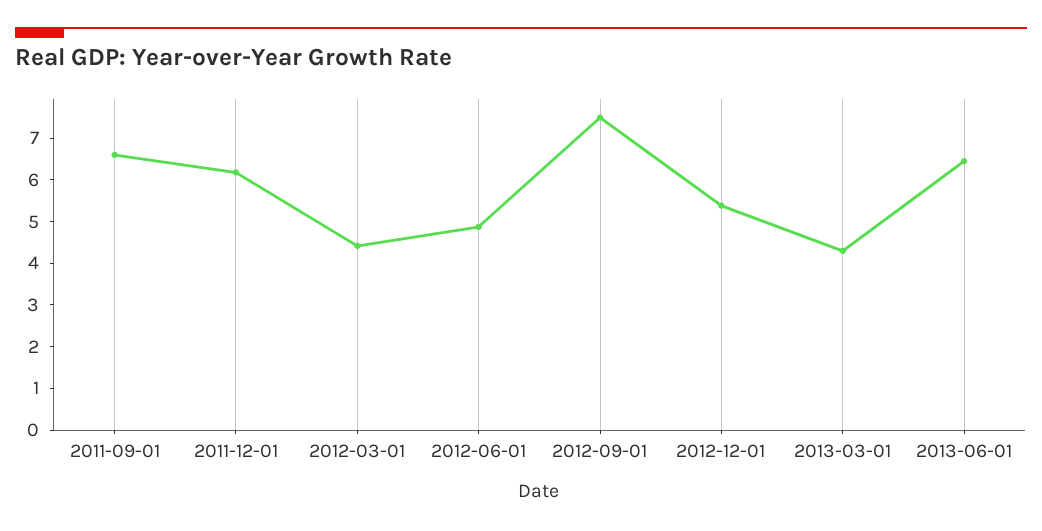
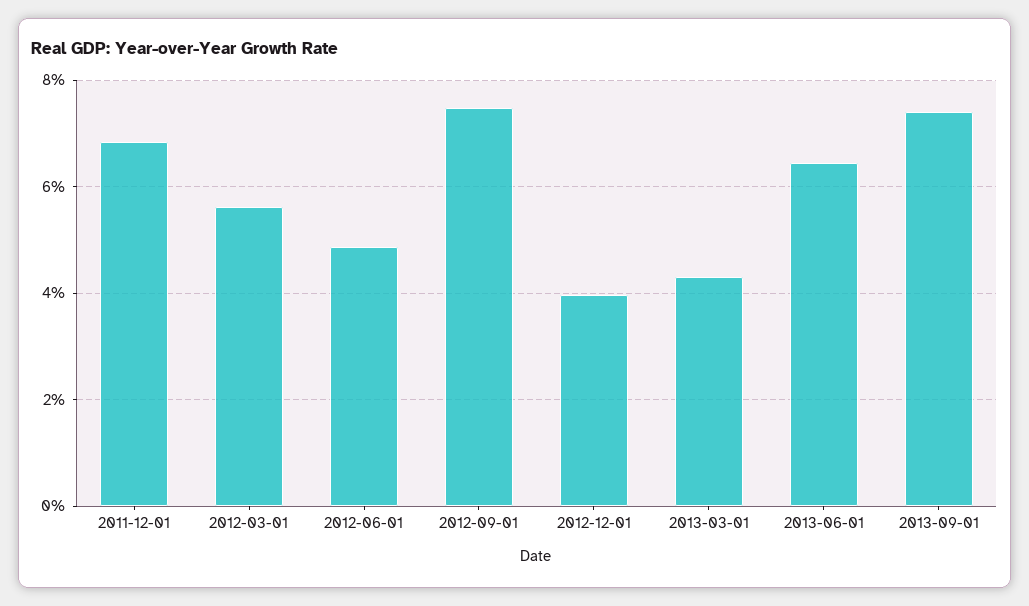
2011-09-01: 6.6 -> none
2011-12-01: 6.2 -> 6.8
2012-03-01: 4.4 -> 5.6
2012-12-01: 5.4 -> 4
2013-09-01: none -> 7.4

